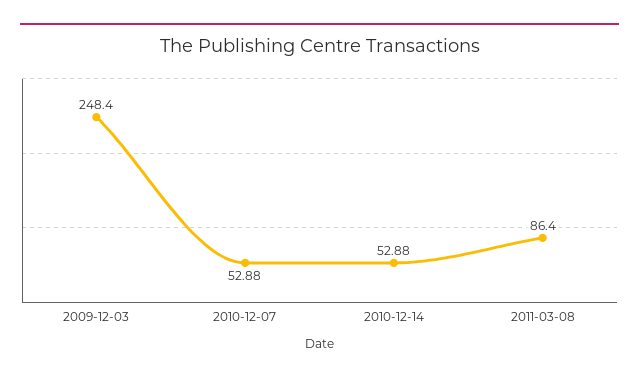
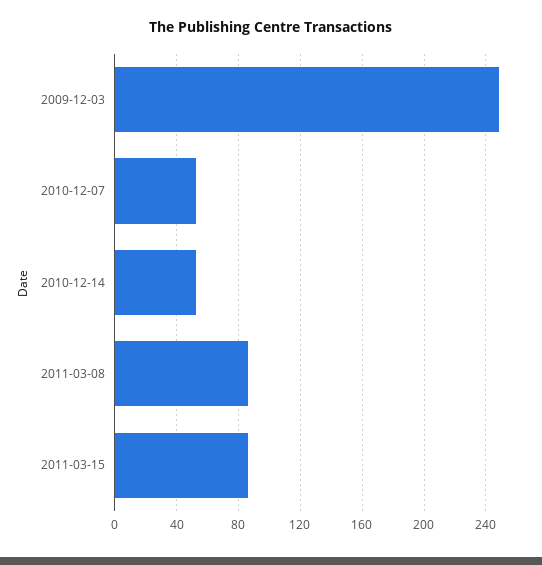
2011-03-15: none -> 85

